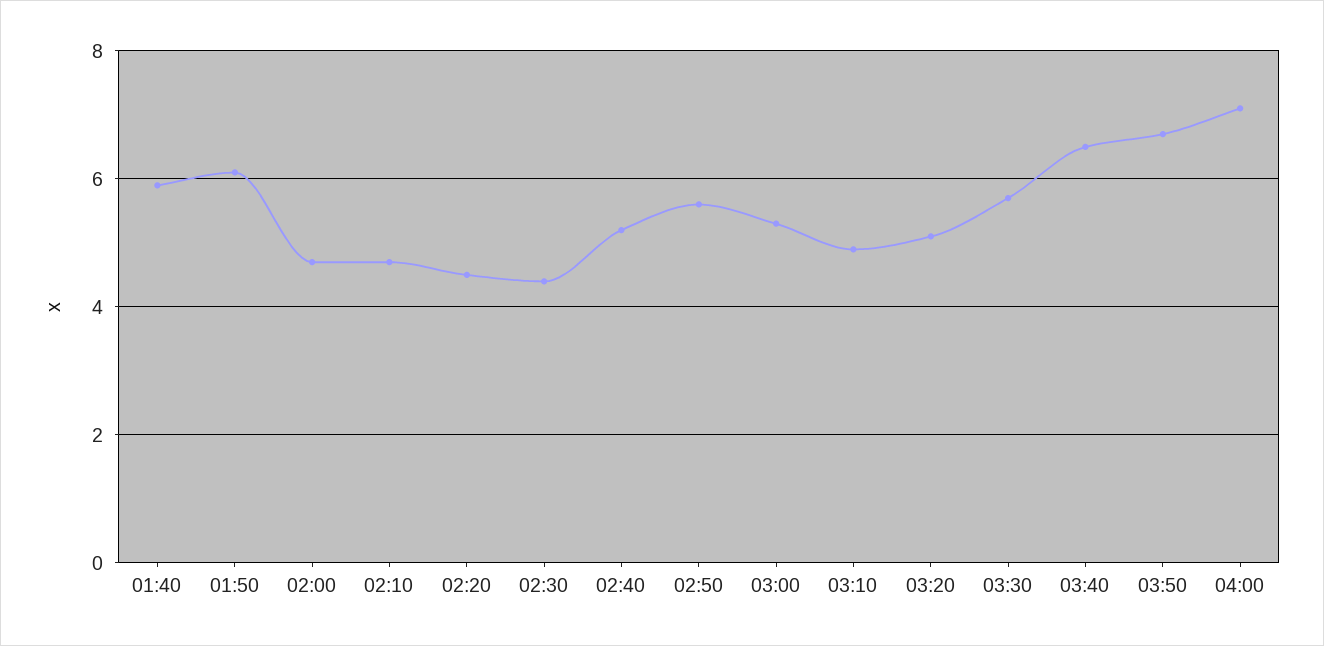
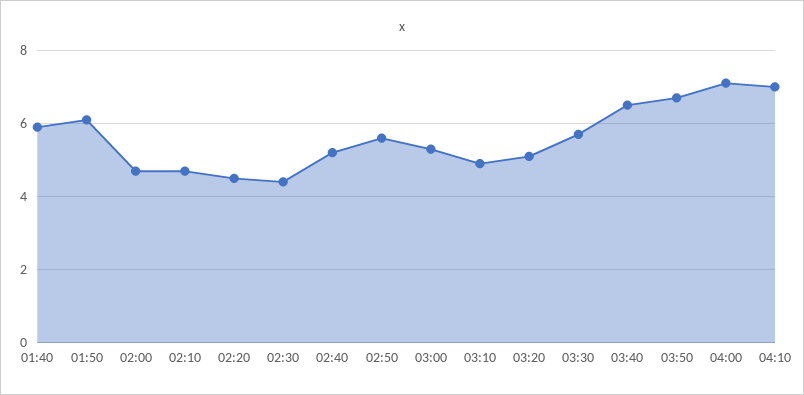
04:10: none -> 7

